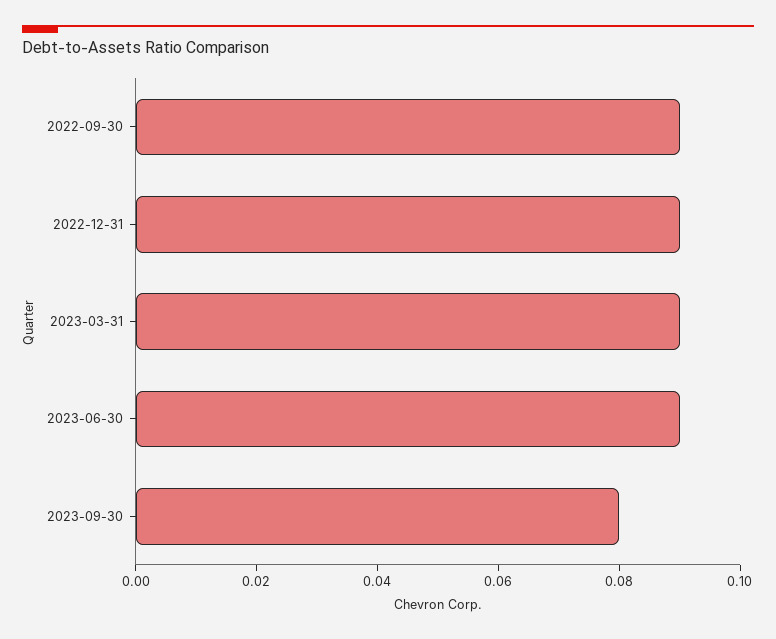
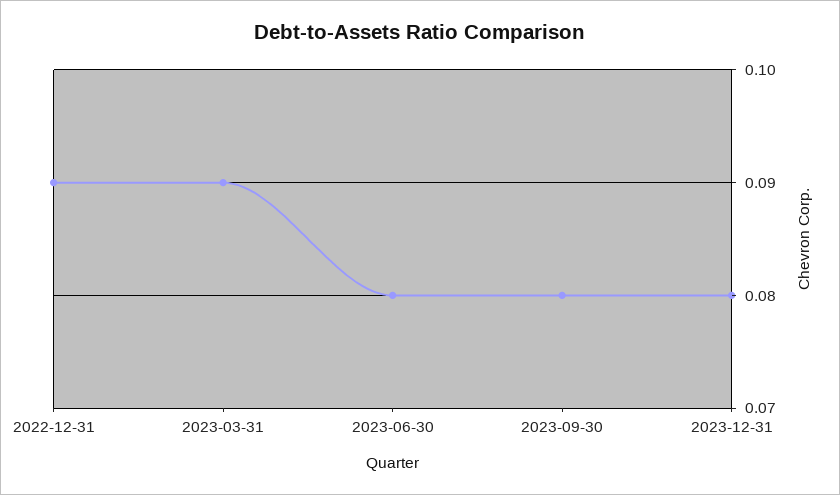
2022-09-30: 0.09 -> none
2023-06-30: 0.09 -> 0.08
2023-12-31: none -> 0.08

